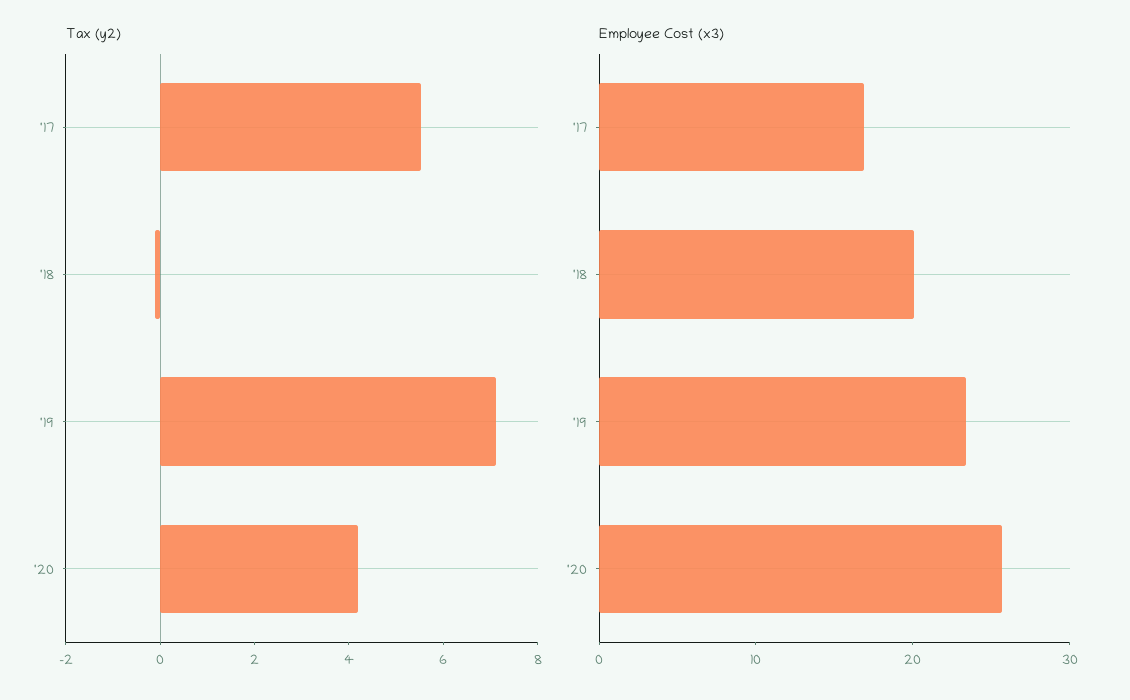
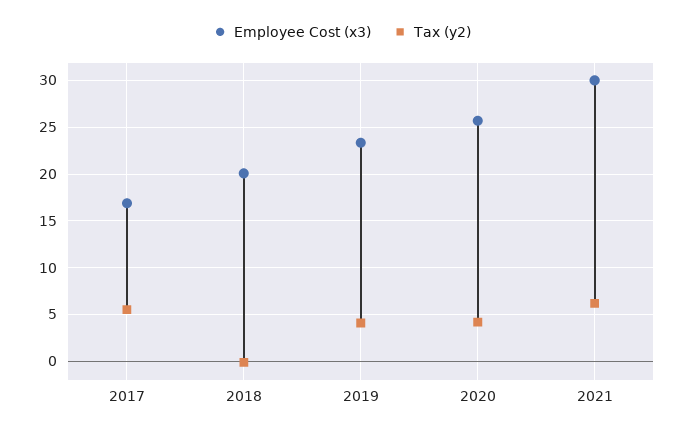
Tax (y2), '19: 7 -> 4
Employee Cost (x3), 2021: none -> 30
Tax (y2), 2021: none -> 6

